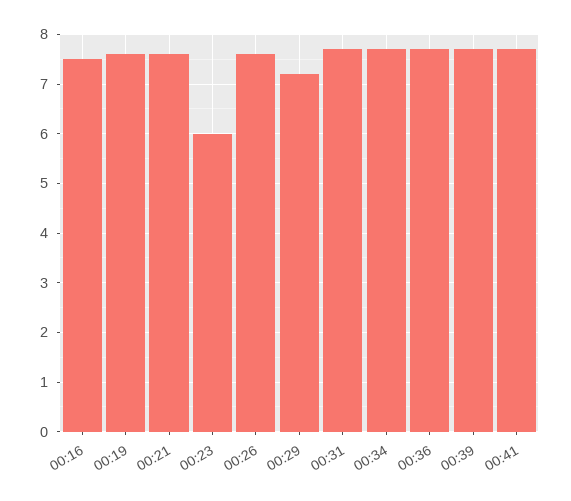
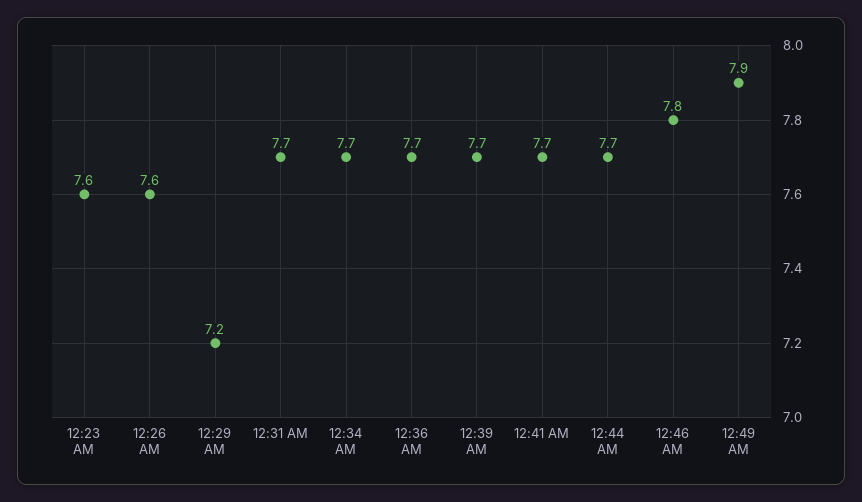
00:16: 7.5 -> none
00:19: 7.5 -> none
00:21: 7.5 -> none
00:23: 6 -> 7.6
12:44 AM: none -> 7.7
12:46 AM: none -> 7.8
12:49 AM: none -> 7.9

